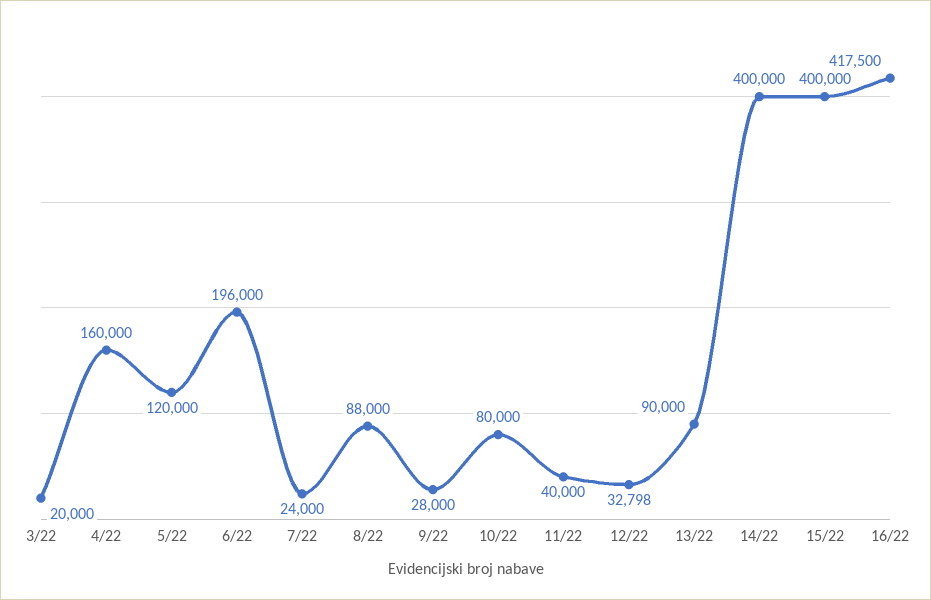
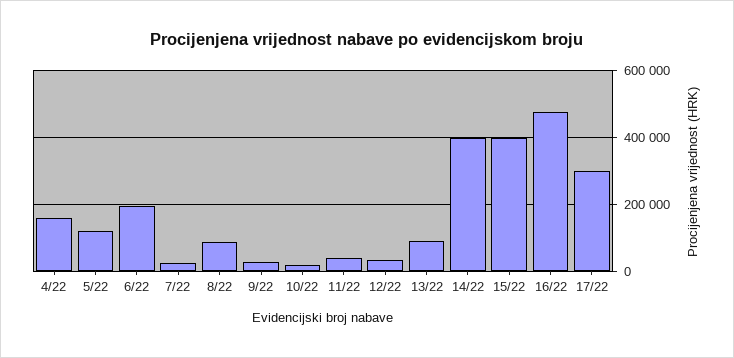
3/22: 20000 -> none
10/22: 80000 -> 20000
16/22: 417500 -> 480000
17/22: none -> 300000

